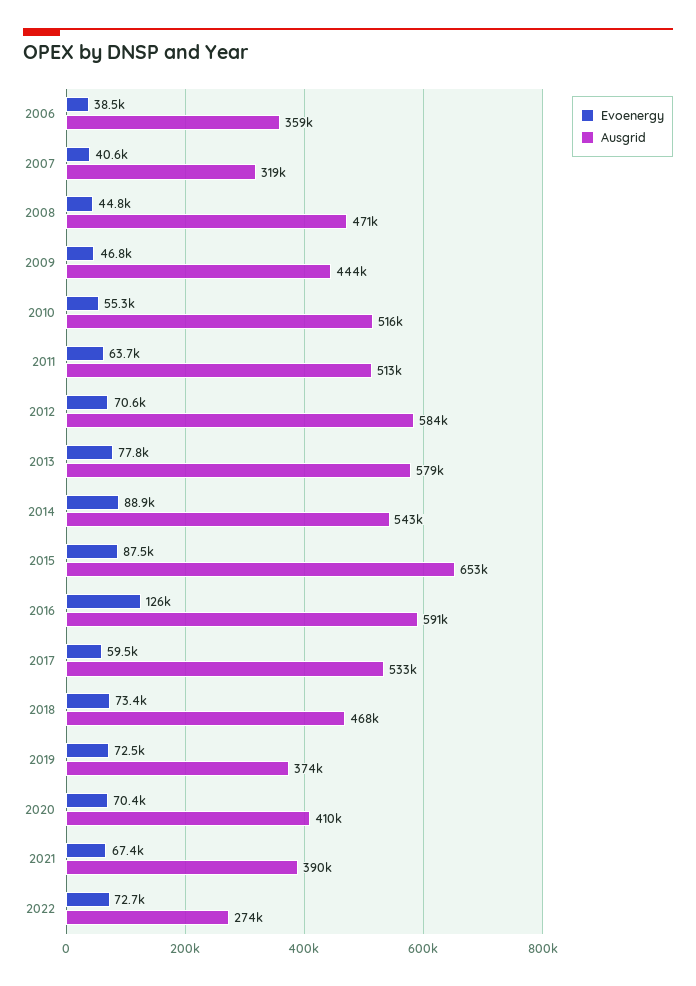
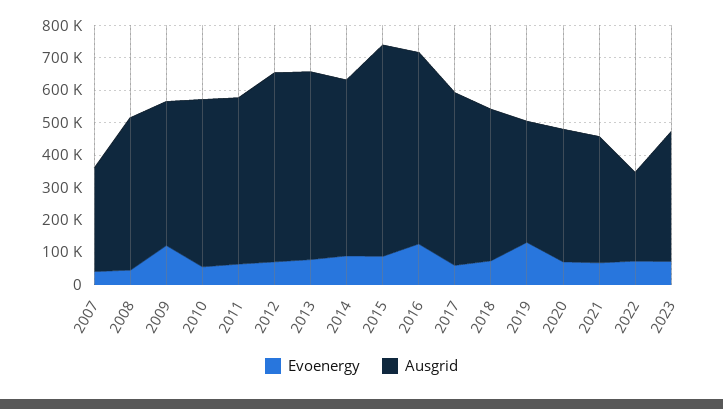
Evoenergy, 2006: 38500 -> none
Ausgrid, 2006: 359000 -> none
Evoenergy, 2009: 46800 -> 125000
Evoenergy, 2019: 72500 -> 125000
Evoenergy, 2023: none -> 75000
Ausgrid, 2023: none -> 400000

